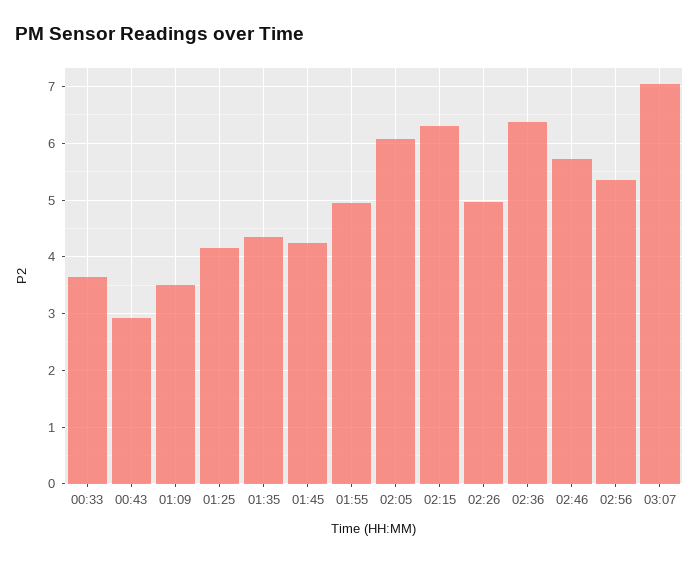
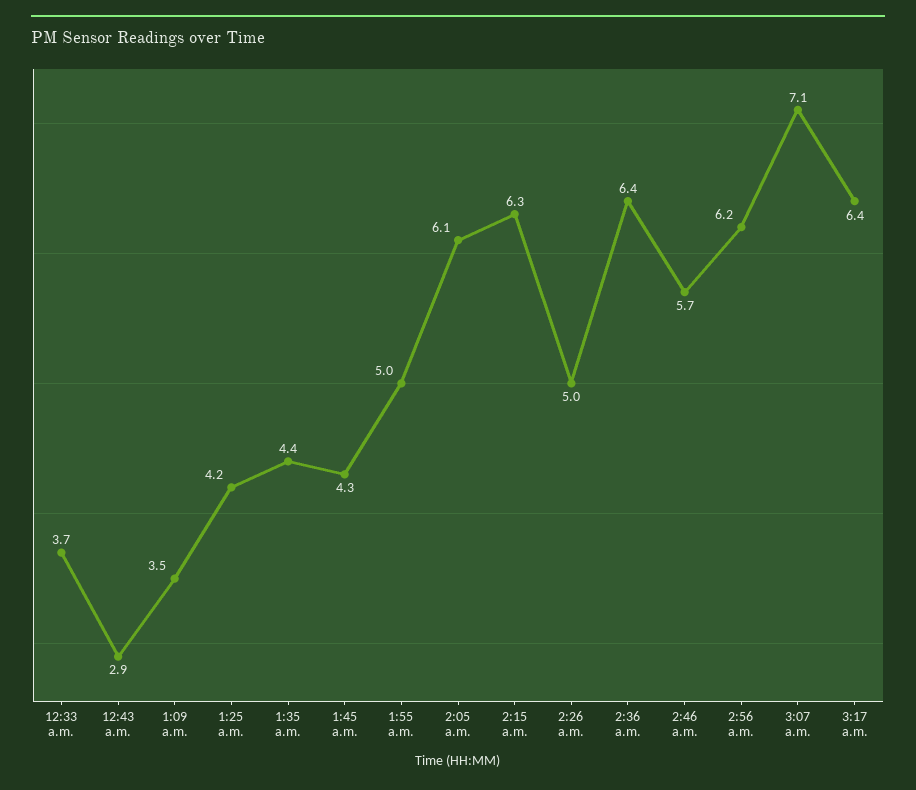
02:56: 5.4 -> 6.2
3:17 a.m.: none -> 6.4

